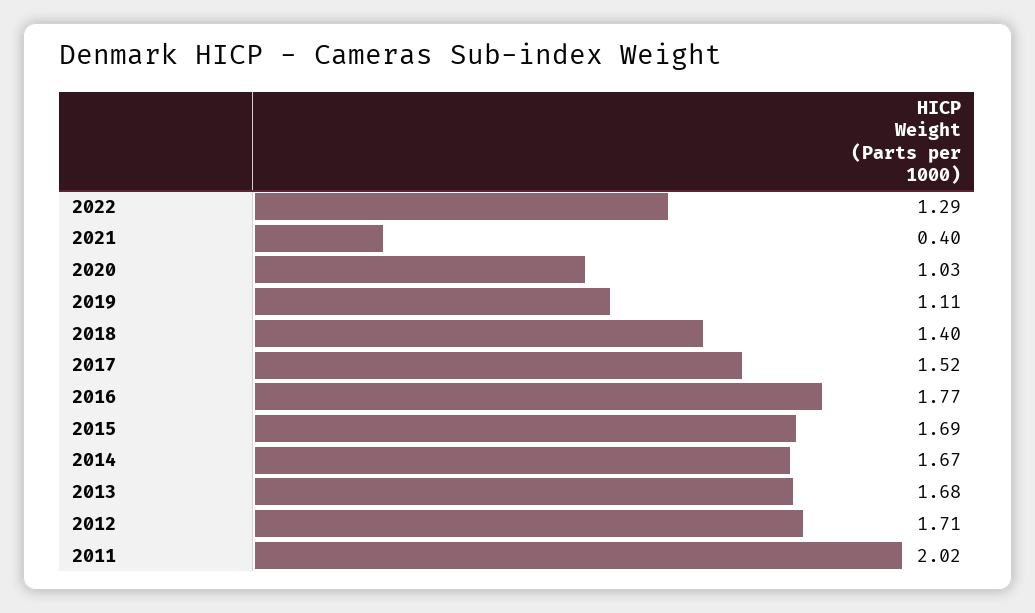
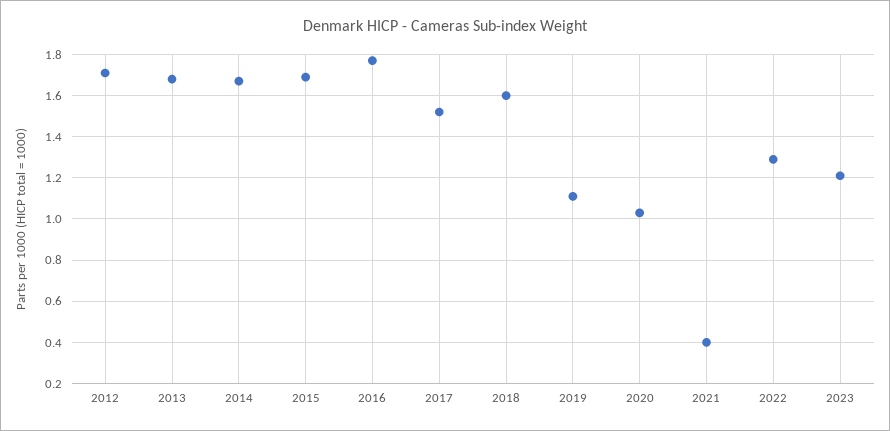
2018: 1.4 -> 1.6
2011: 2.02 -> none
2023: none -> 1.2

